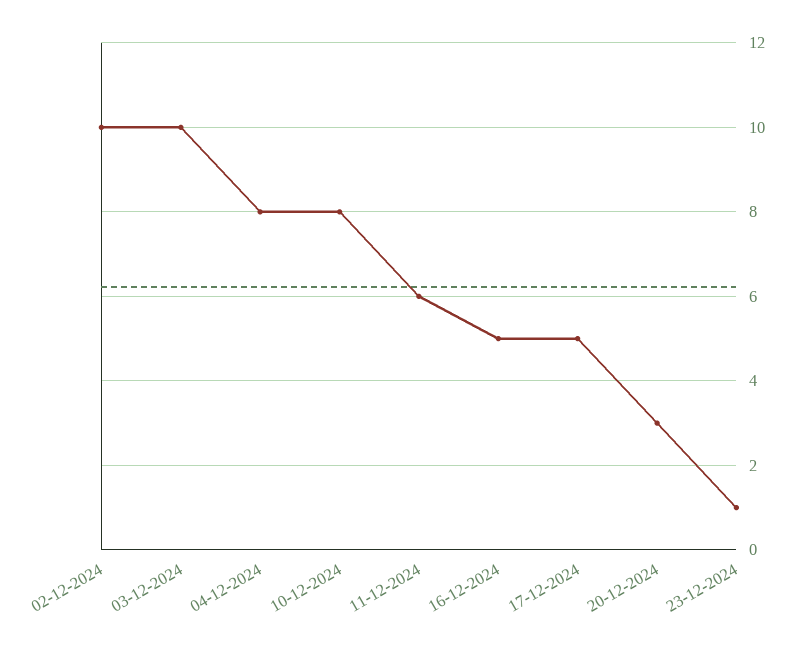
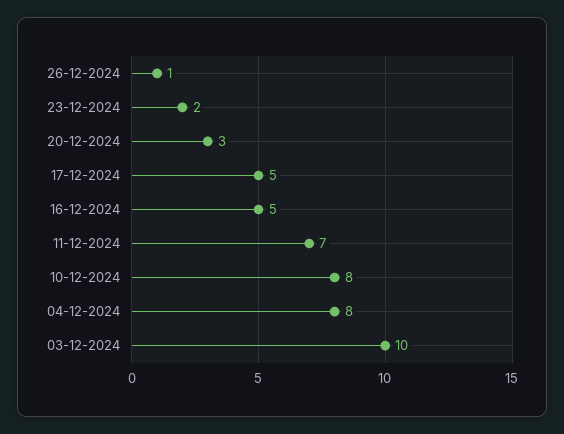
02-12-2024: 10 -> none
11-12-2024: 6 -> 7
23-12-2024: 1 -> 2
26-12-2024: none -> 1

